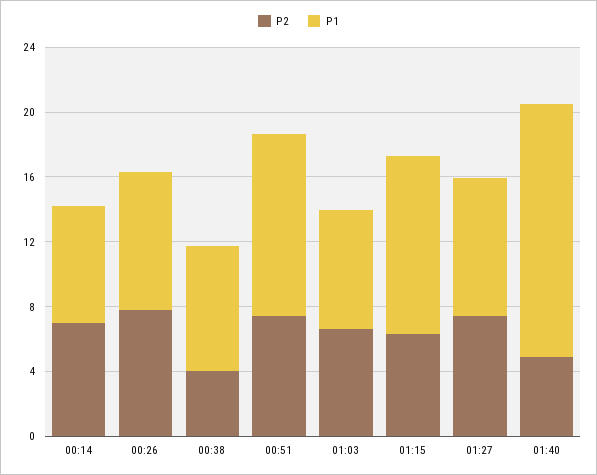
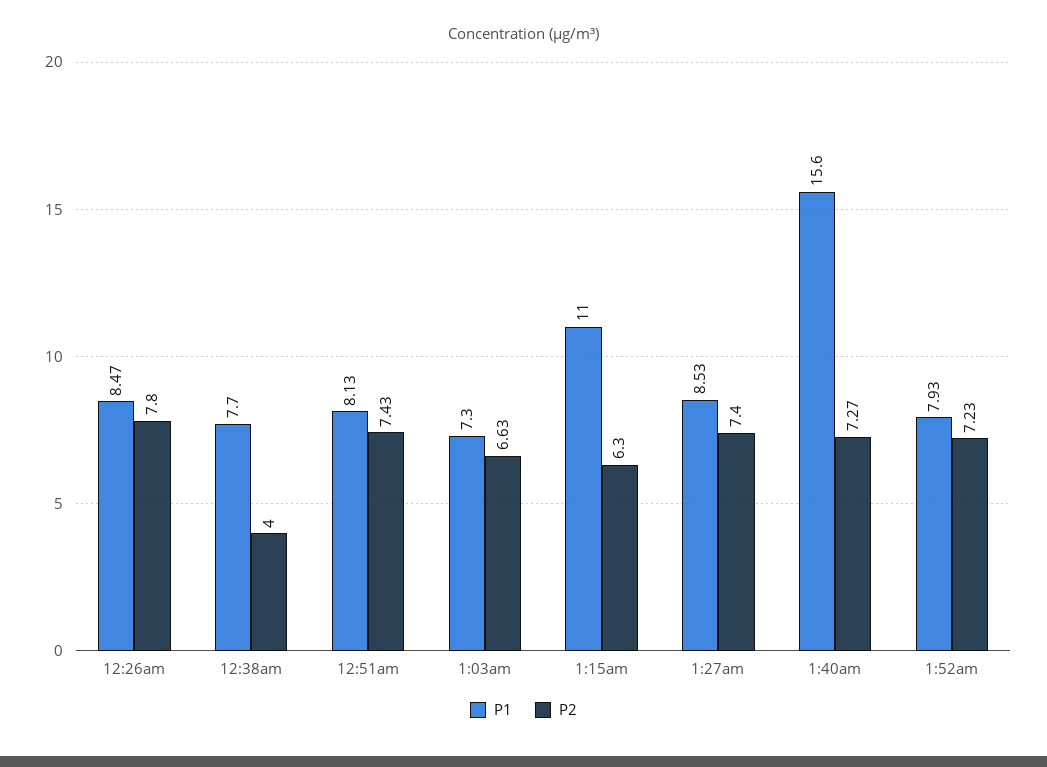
P2, 00:14: 7 -> none
P1, 00:14: 7 -> none
P1, 00:51: 11 -> 8.13
P2, 01:40: 5 -> 7.27
P1, 1:52am: none -> 7.93
P2, 1:52am: none -> 7.23

